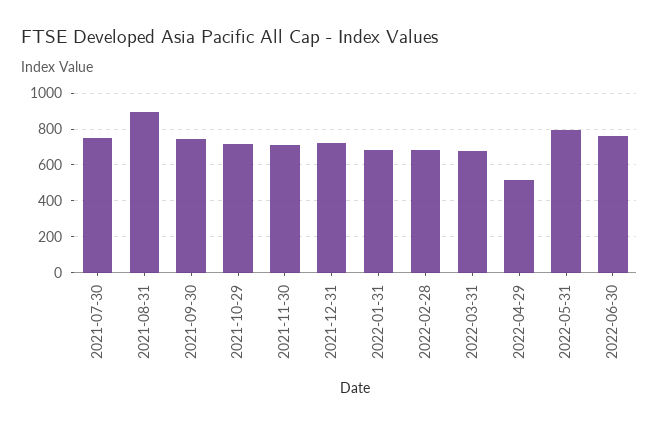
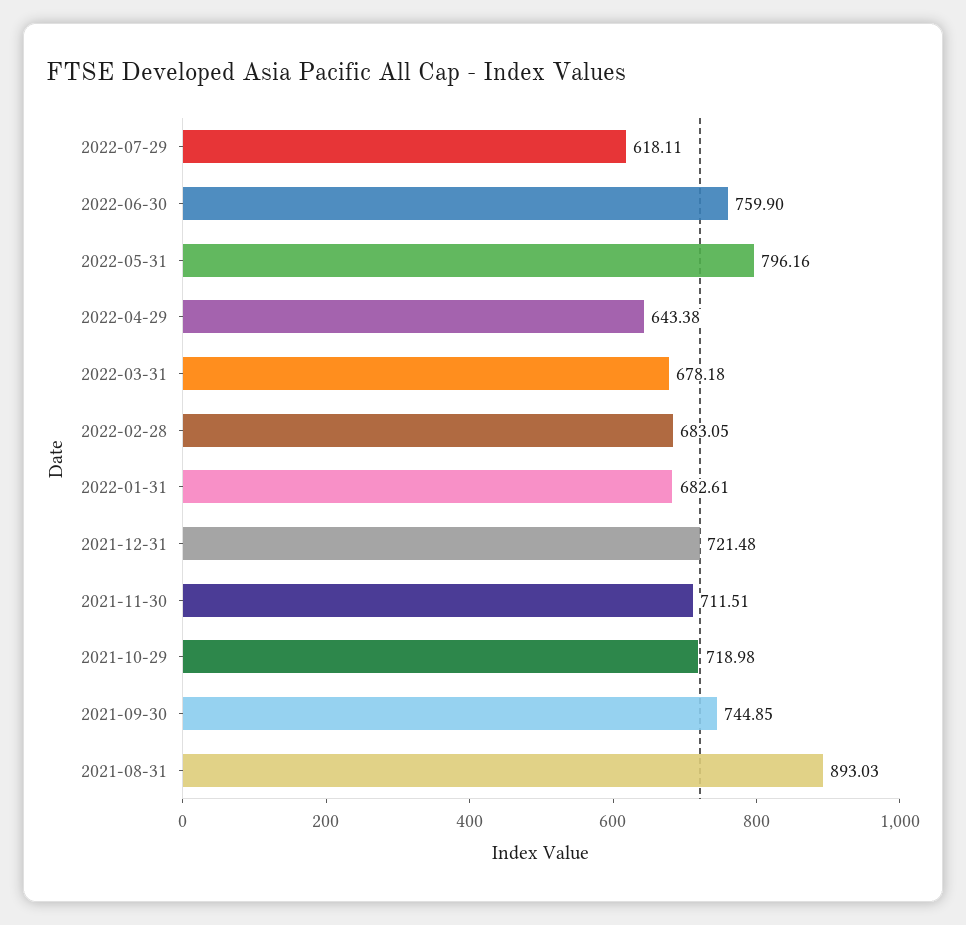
2021-07-30: 750 -> none
2022-04-29: 500 -> 643.38
2022-07-29: none -> 618.11

